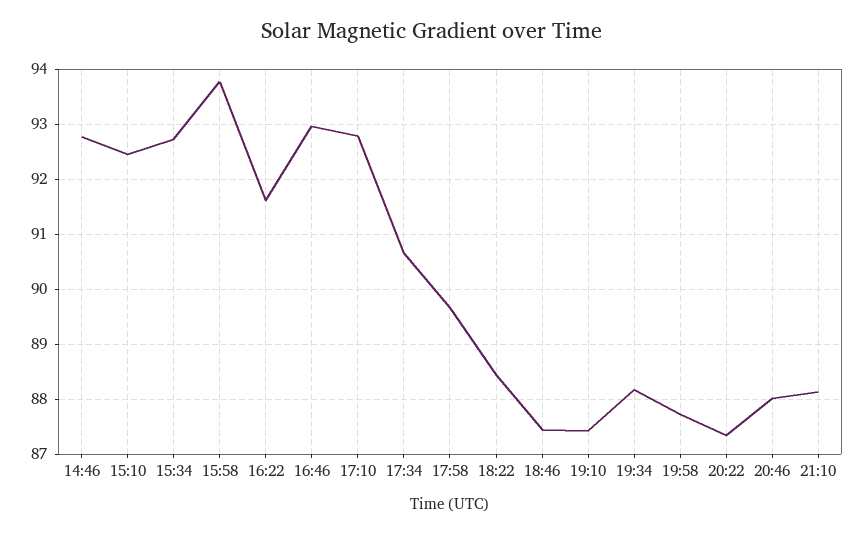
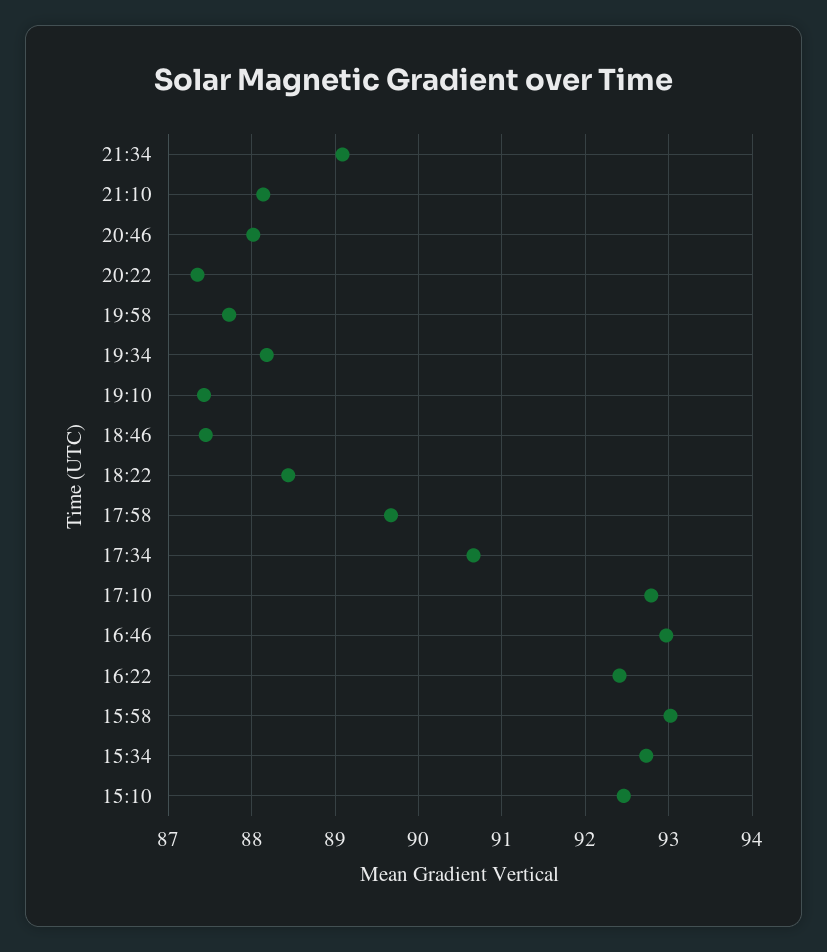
14:46: 92.8 -> none
15:58: 93.8 -> 93
16:22: 91.6 -> 92.4
21:34: none -> 89.1

